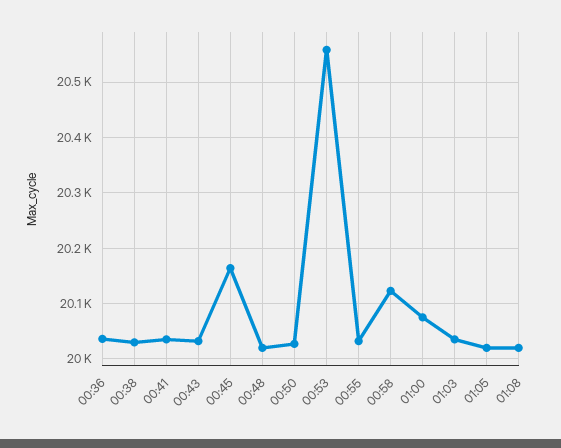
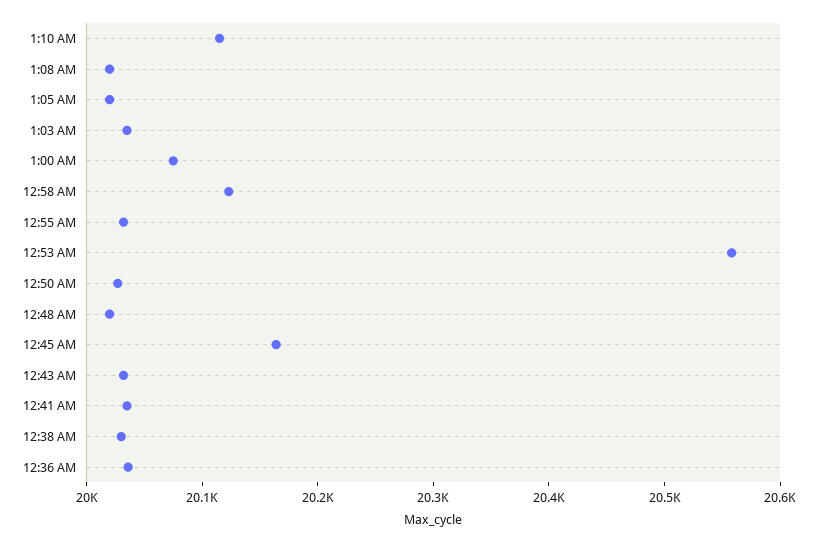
1:10 AM: none -> 20120

